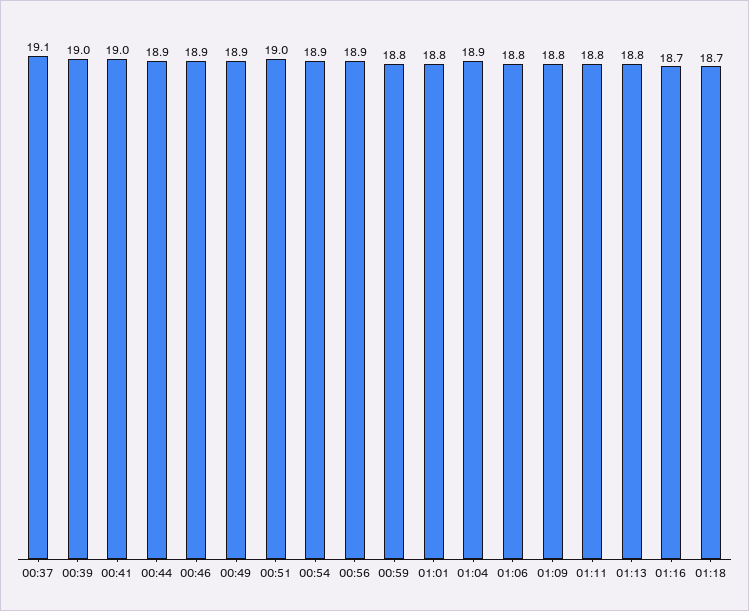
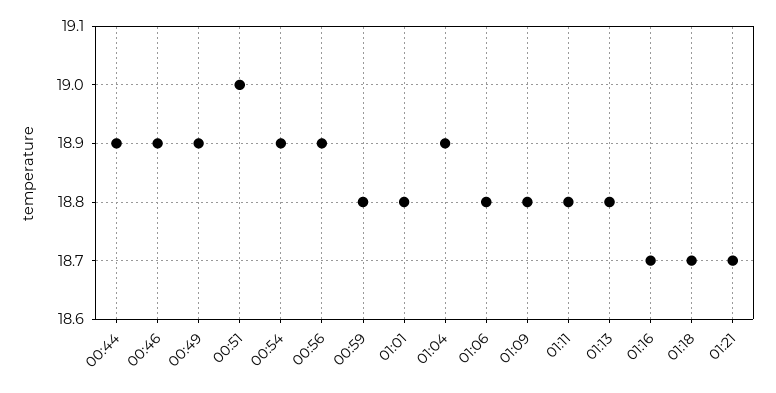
00:37: 19.1 -> none
00:39: 19 -> none
00:41: 19 -> none
01:21: none -> 18.7

